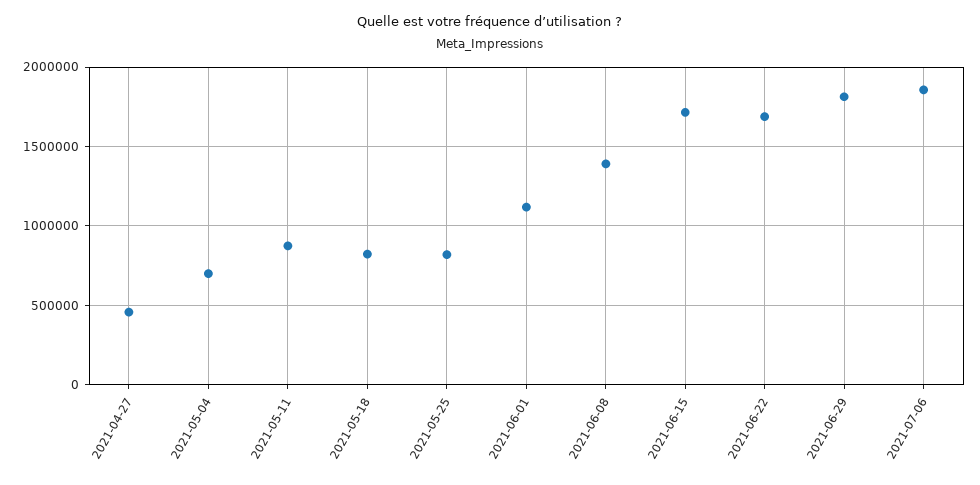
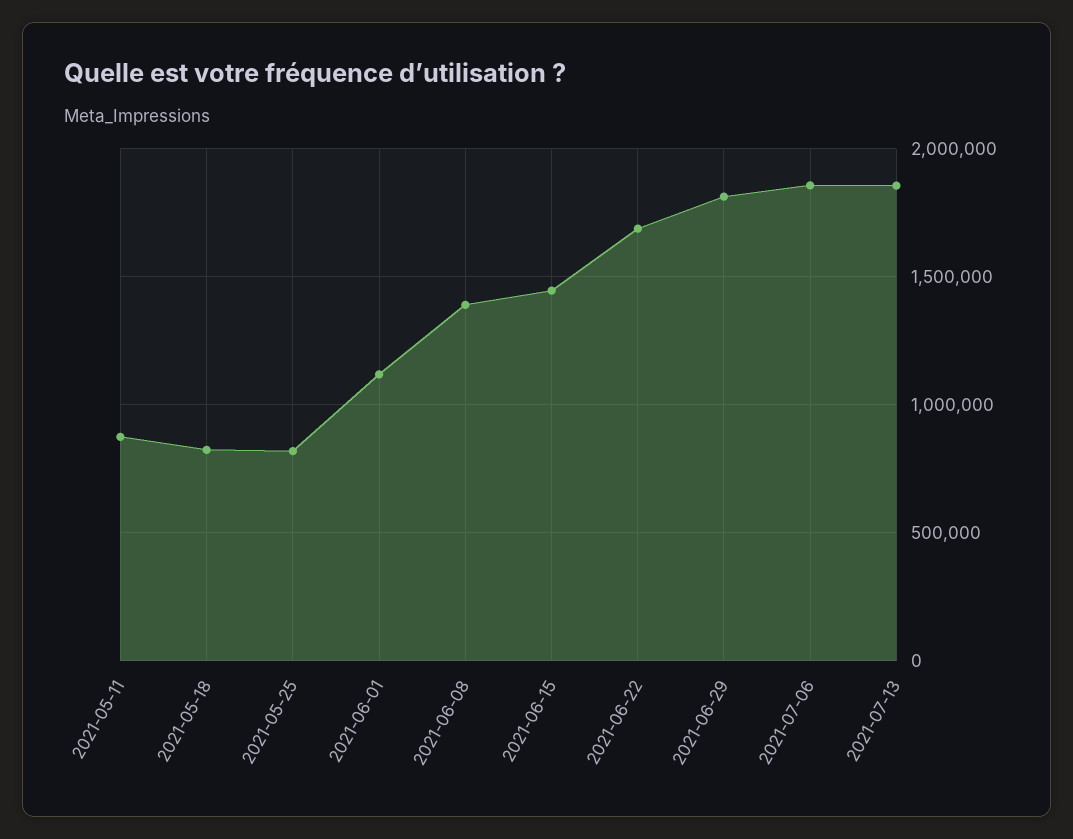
2021-04-27: 450000 -> none
2021-05-04: 700000 -> none
2021-06-15: 1700000 -> 1450000
2021-07-13: none -> 1850000

